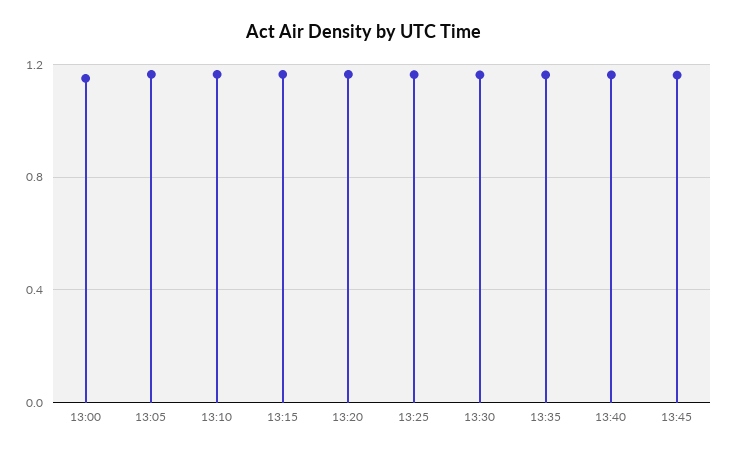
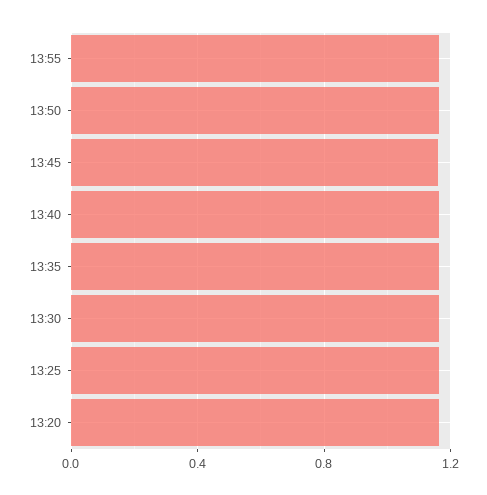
13:00: 1.15 -> none
13:05: 1.15 -> none
13:10: 1.15 -> none
13:15: 1.15 -> none
13:55: none -> 1.15
13:50: none -> 1.15

